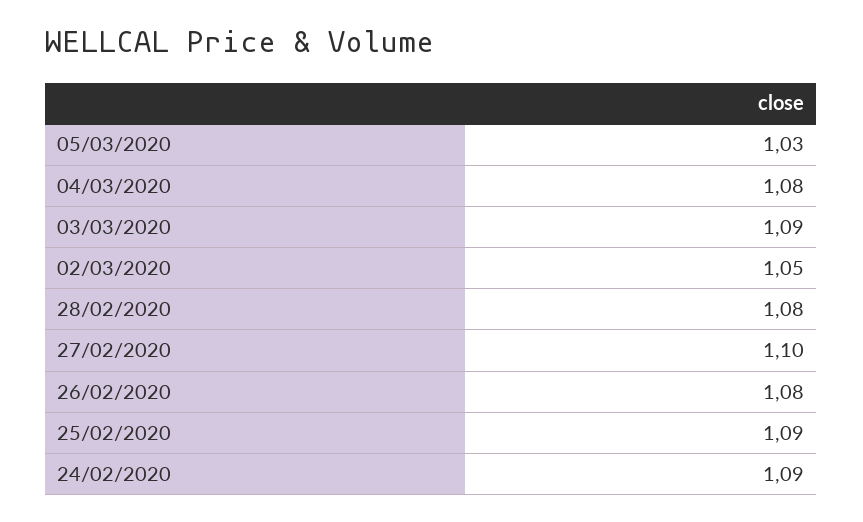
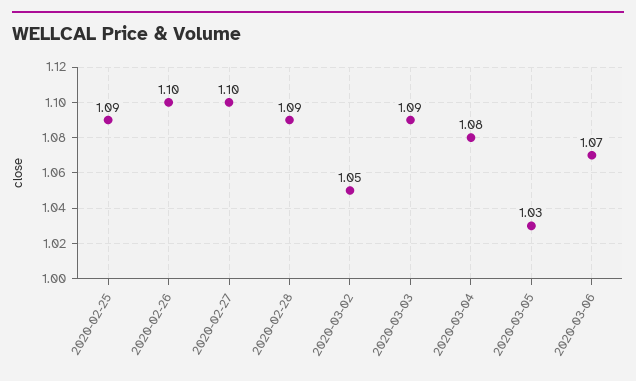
28/02/2020: 1.08 -> 1.09
26/02/2020: 1.08 -> 1.1
24/02/2020: 1.09 -> none
2020-03-06: none -> 1.07

